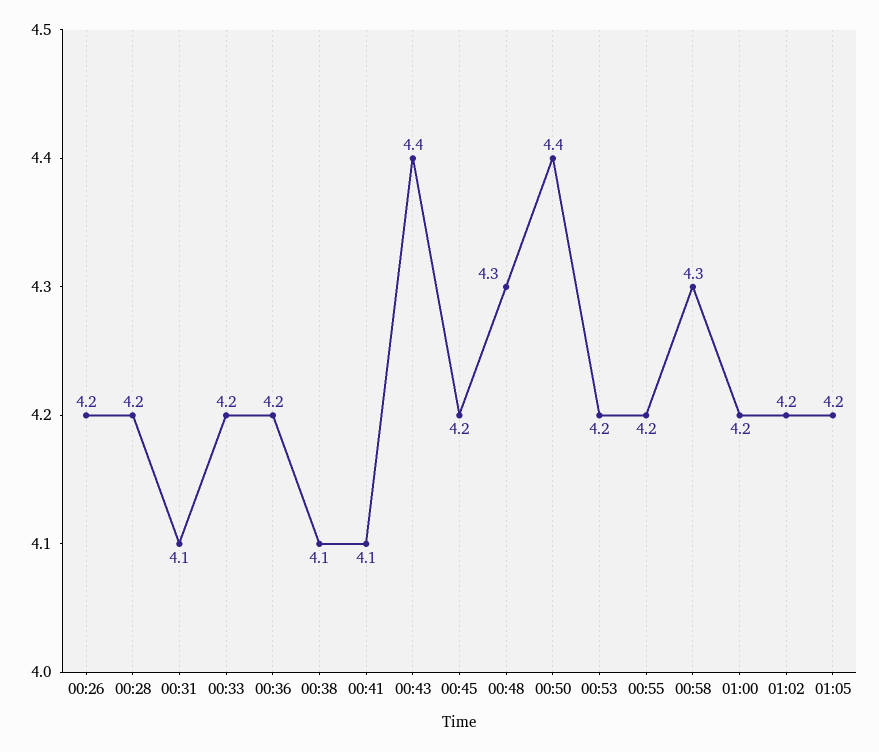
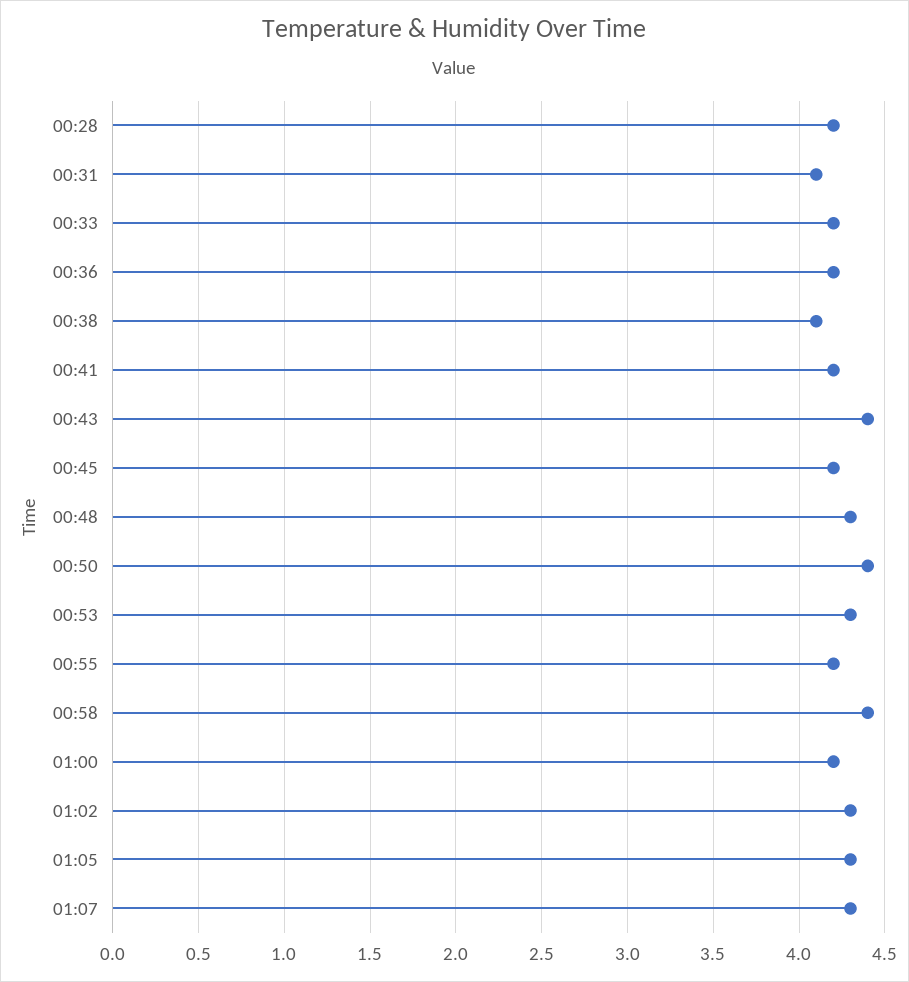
00:26: 4.2 -> none
00:41: 4.1 -> 4.2
00:53: 4.2 -> 4.3
00:58: 4.3 -> 4.4
01:02: 4.2 -> 4.3
01:05: 4.2 -> 4.3
01:07: none -> 4.3

